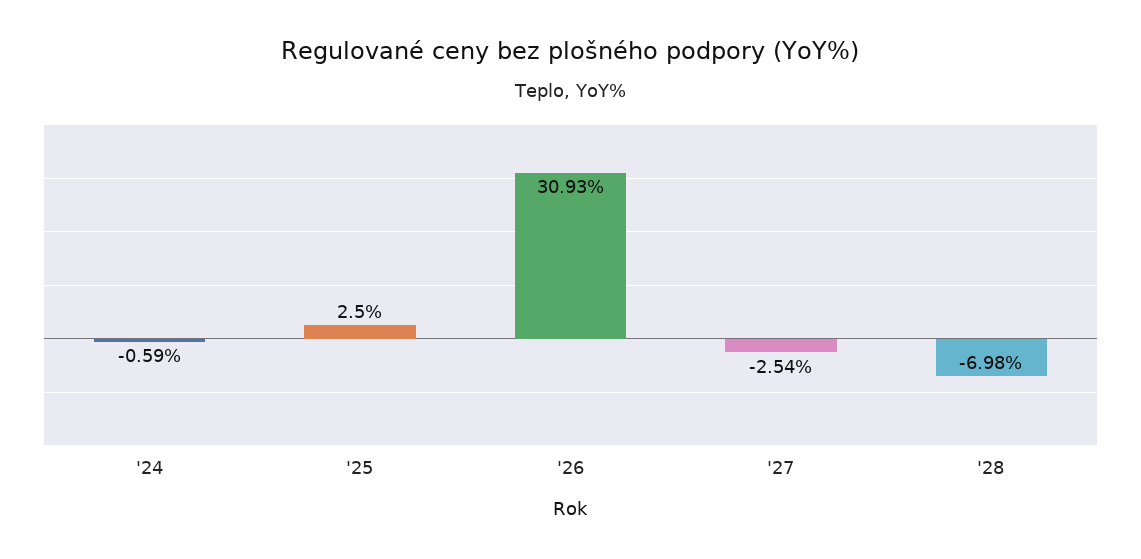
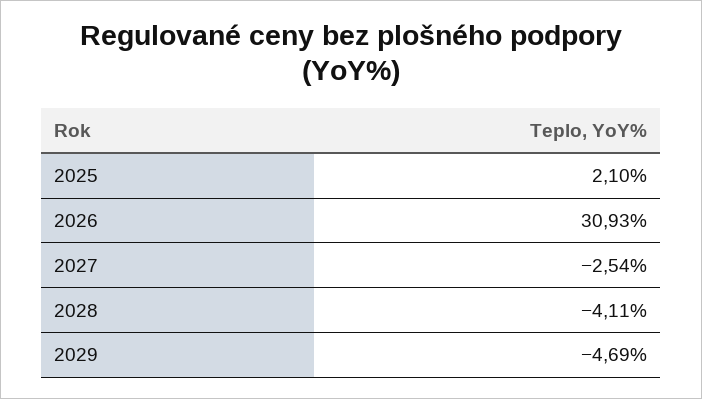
'24: -0.59 -> none
'25: 2.5 -> 2.1
'28: -6.98 -> -4.11
2029: none -> -4.69

